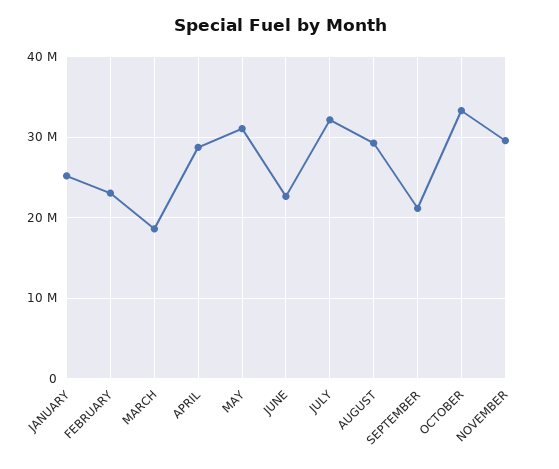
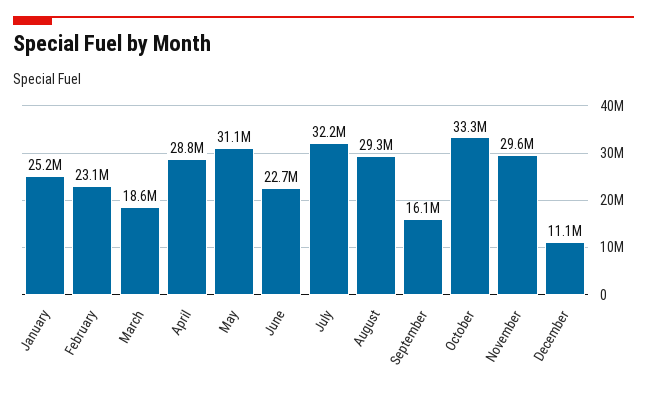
SEPTEMBER: 21000000 -> 16100000
December: none -> 11100000

